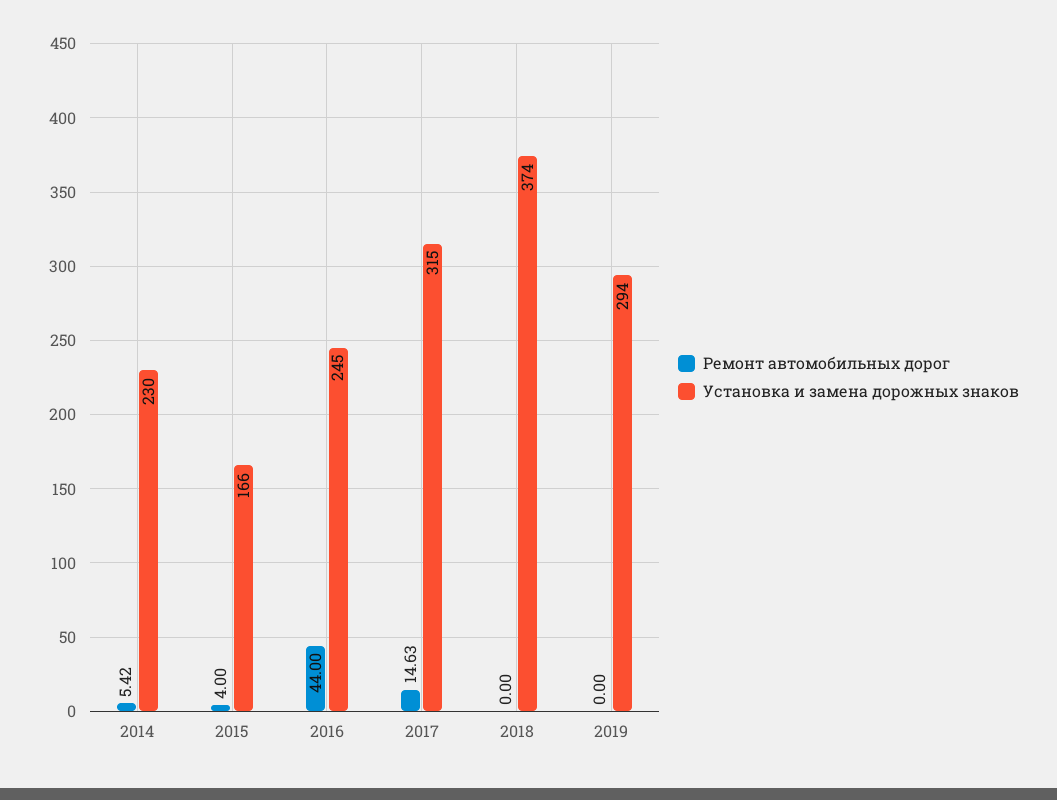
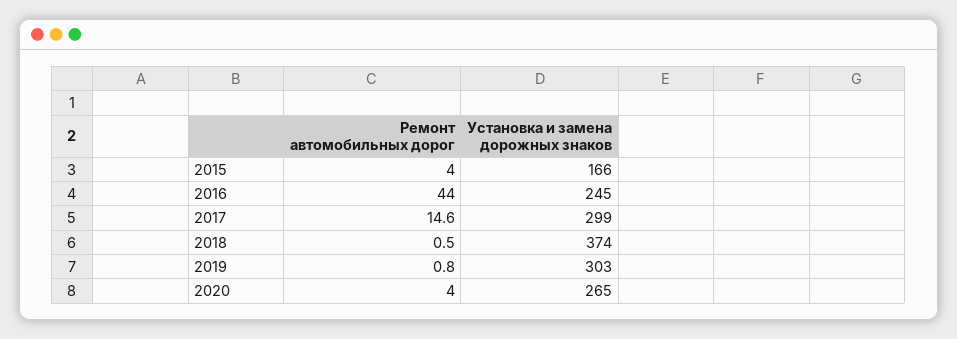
Ремонт автомобильных дорог, 2014: 5.42 -> none
Установка и замена дорожных знаков, 2014: 230 -> none
Установка и замена дорожных знаков, 2017: 315 -> 299
Ремонт автомобильных дорог, 2018: 0 -> 0.5
Ремонт автомобильных дорог, 2019: 0 -> 0.8
Установка и замена дорожных знаков, 2019: 294 -> 303
Ремонт автомобильных дорог, 2020: none -> 4
Установка и замена дорожных знаков, 2020: none -> 265

